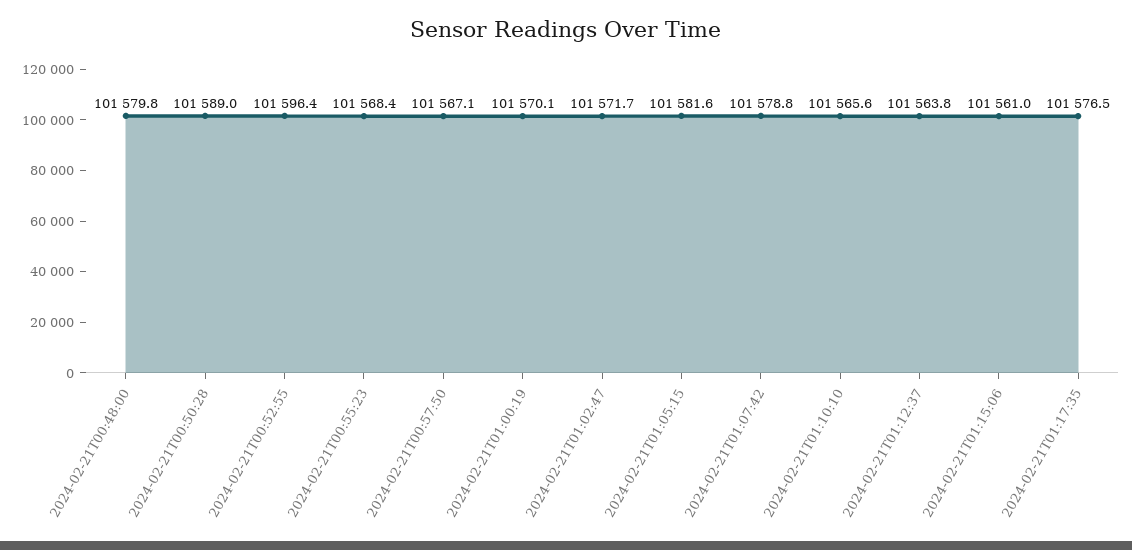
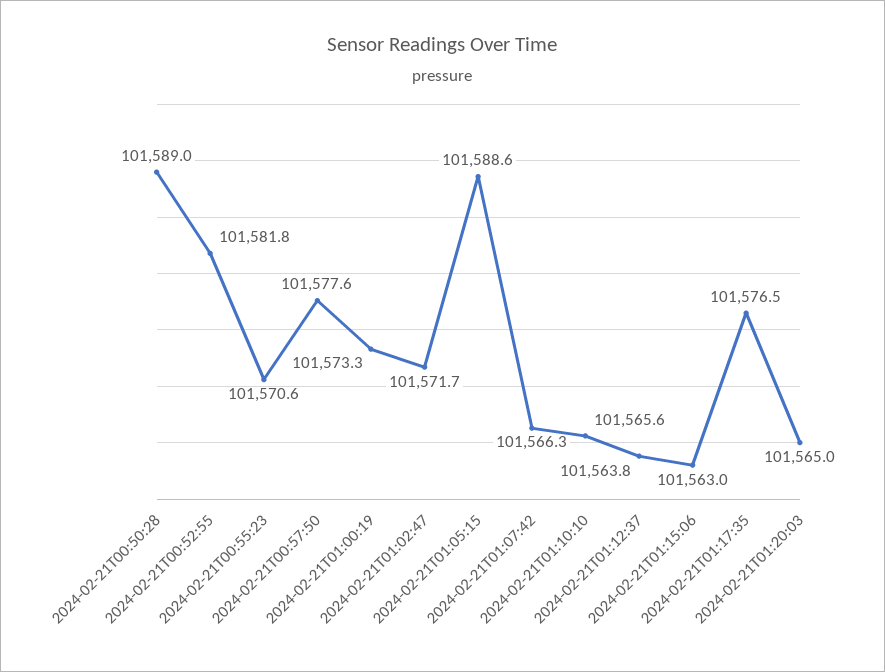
2024-02-21T00:48:00: 101579.8 -> none
2024-02-21T00:52:55: 101596.4 -> 101581.8
2024-02-21T00:55:23: 101568.4 -> 101570.6
2024-02-21T00:57:50: 101567.1 -> 101577.6
2024-02-21T01:00:19: 101570.1 -> 101573.3
2024-02-21T01:05:15: 101581.6 -> 101588.6
2024-02-21T01:07:42: 101578.8 -> 101566.3
2024-02-21T01:15:06: 101561 -> 101563
2024-02-21T01:20:03: none -> 101565

